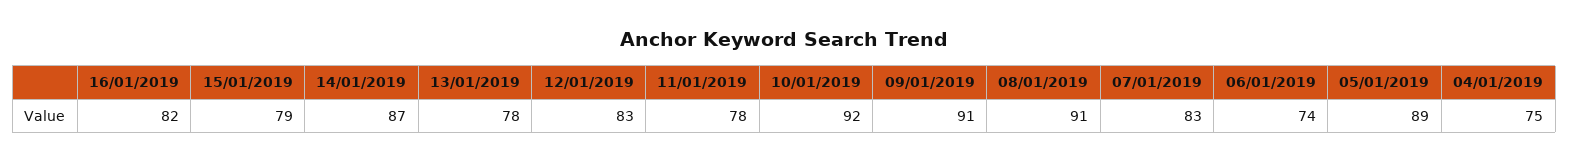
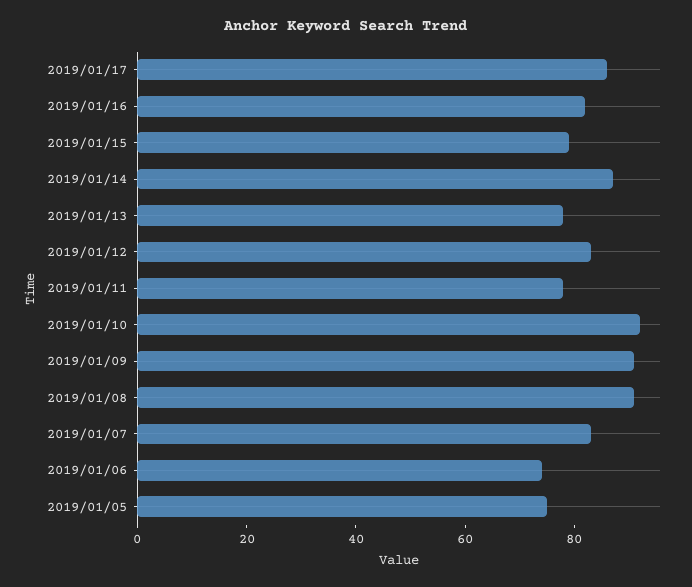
05/01/2019: 89 -> 75
04/01/2019: 75 -> none
2019/01/17: none -> 85

